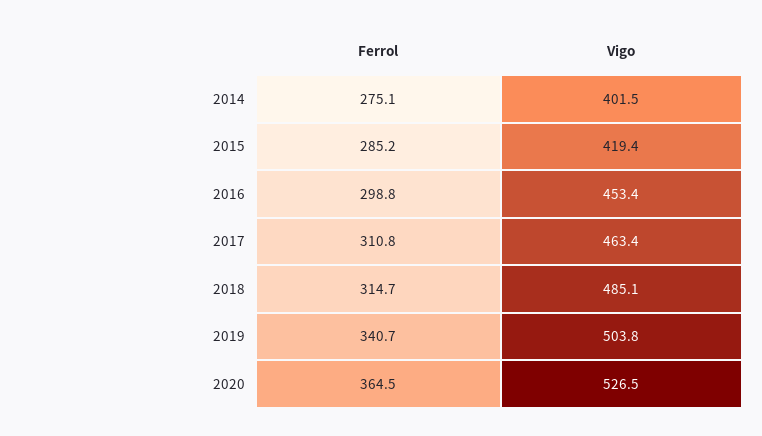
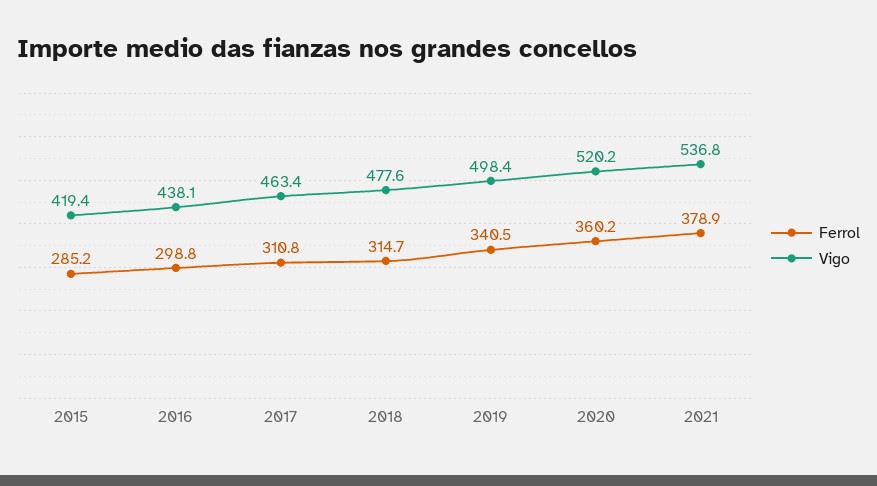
Ferrol, 2014: 275.1 -> none
Vigo, 2014: 401.5 -> none
Vigo, 2016: 453.4 -> 438.1
Vigo, 2018: 485.1 -> 477.6
Ferrol, 2019: 340.7 -> 340.5
Vigo, 2019: 503.8 -> 498.4
Ferrol, 2020: 364.5 -> 360.2
Vigo, 2020: 526.5 -> 520.2
Ferrol, 2021: none -> 378.9
Vigo, 2021: none -> 536.8

